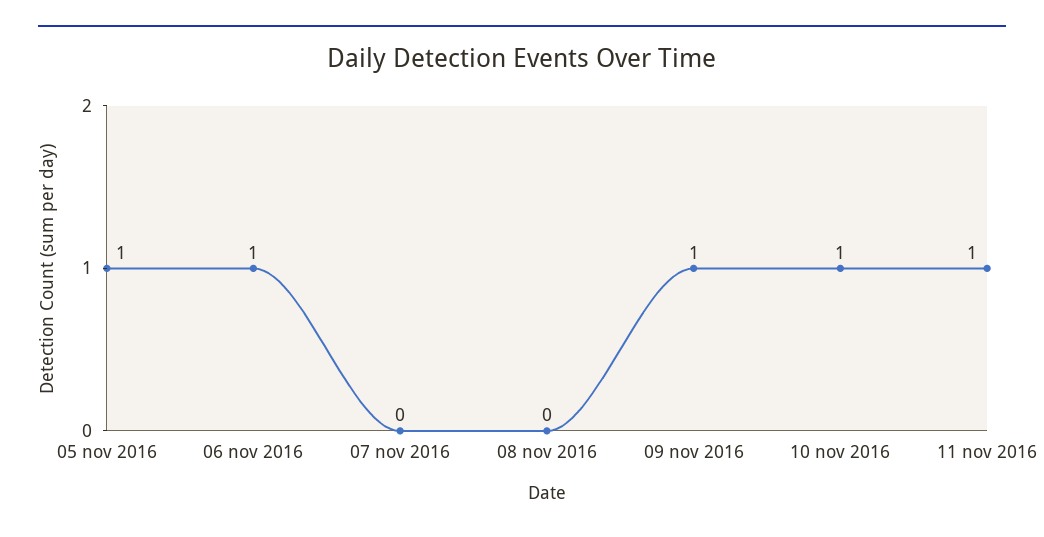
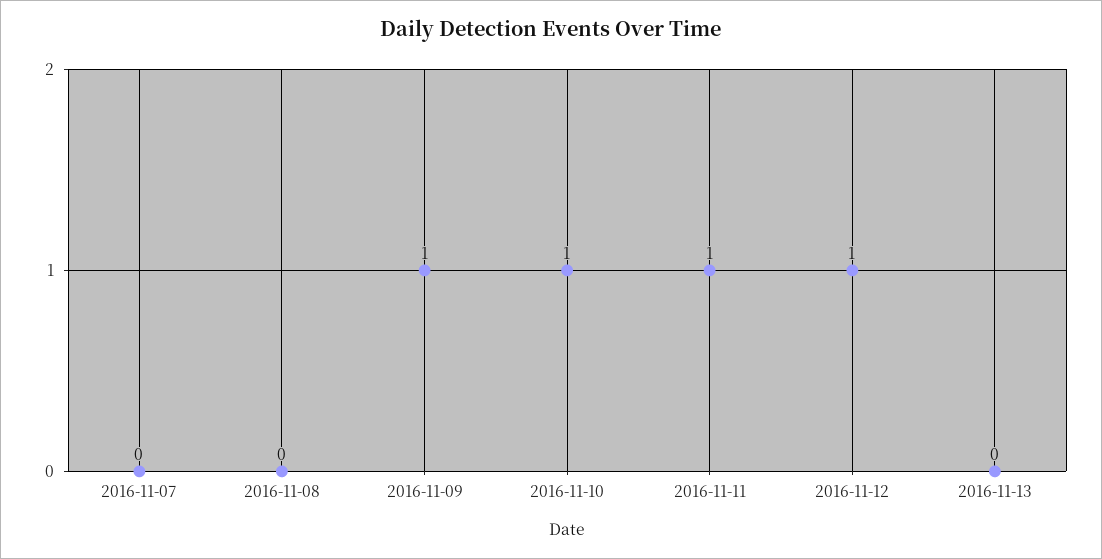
05 nov 2016: 1 -> none
06 nov 2016: 1 -> none
2016-11-12: none -> 1
2016-11-13: none -> 0

